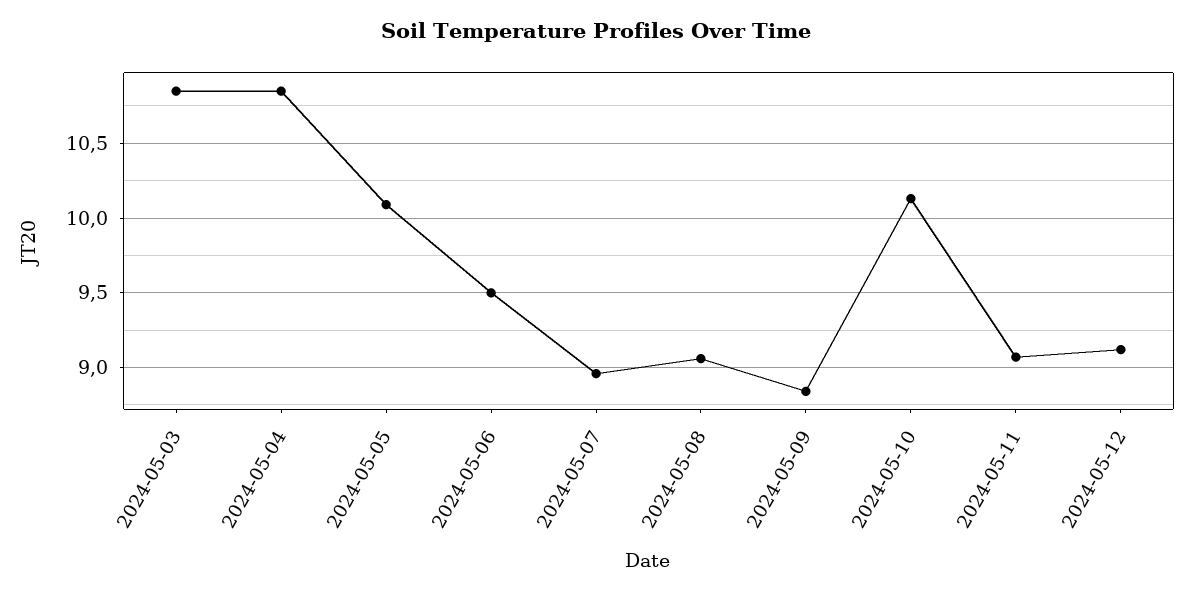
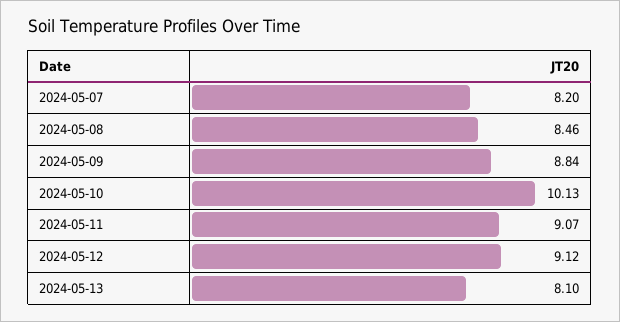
2024-05-03: 10.85 -> none
2024-05-04: 10.85 -> none
2024-05-05: 10.1 -> none
2024-05-06: 9.5 -> none
2024-05-07: 8.95 -> 8.2
2024-05-08: 9.05 -> 8.46
2024-05-13: none -> 8.1

